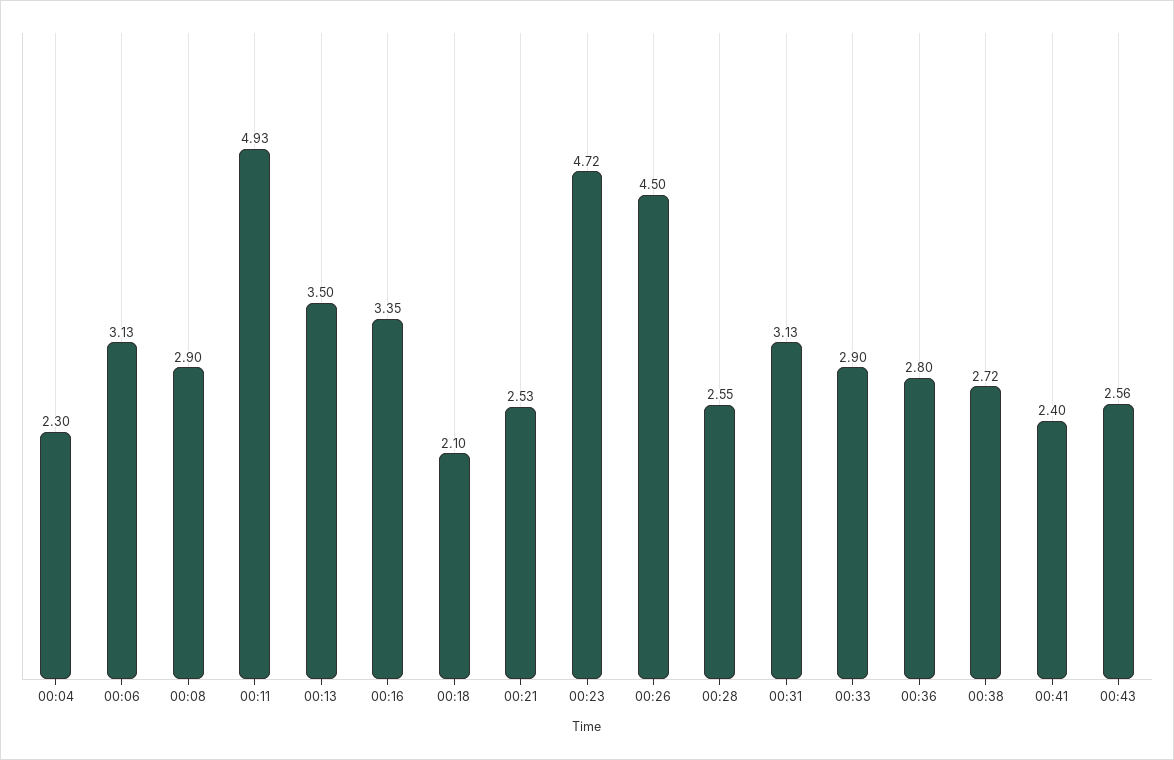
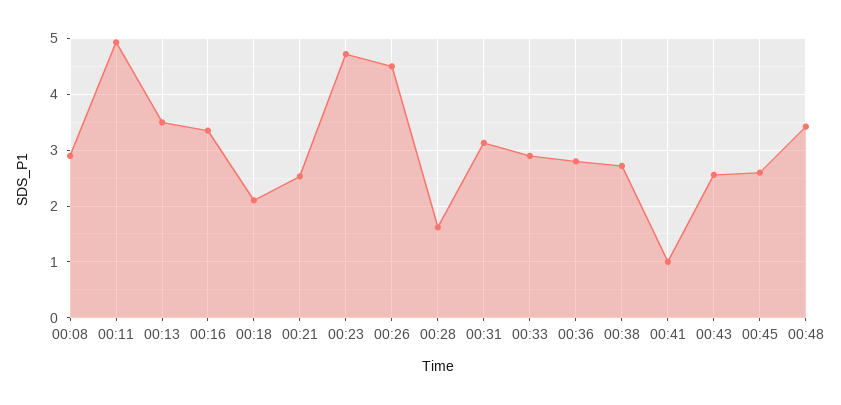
00:04: 2.3 -> none
00:06: 3.13 -> none
00:28: 2.55 -> 1.6
00:41: 2.4 -> 1
00:45: none -> 2.6
00:48: none -> 3.4

